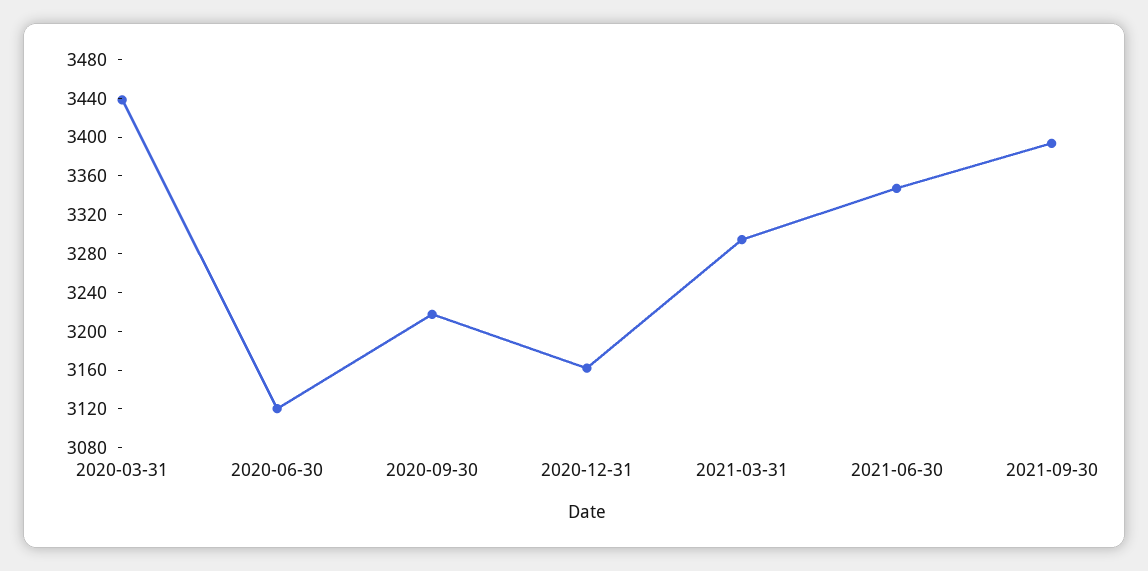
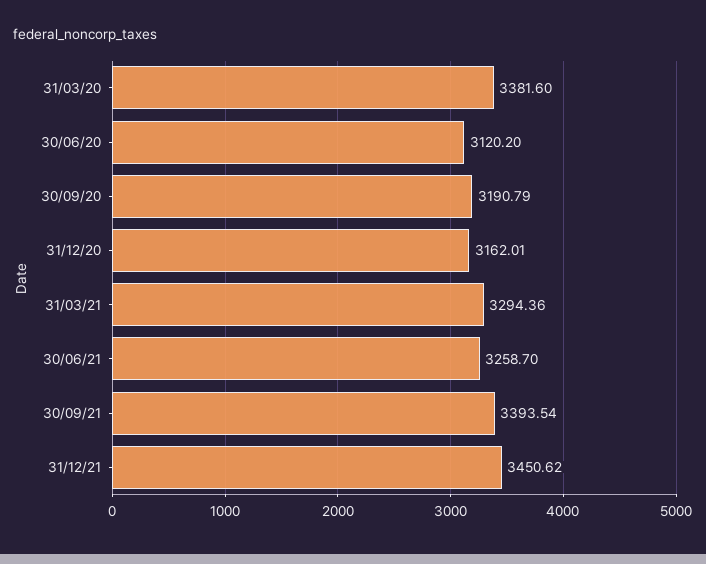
2020-03-31: 3440 -> 3381.6
2020-09-30: 3220 -> 3190.79
2021-06-30: 3350 -> 3258.7
31/12/21: none -> 3450.62

